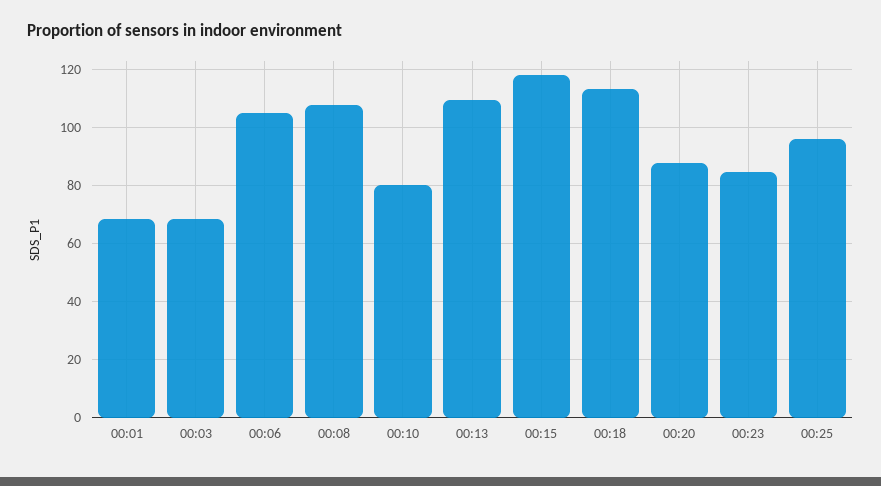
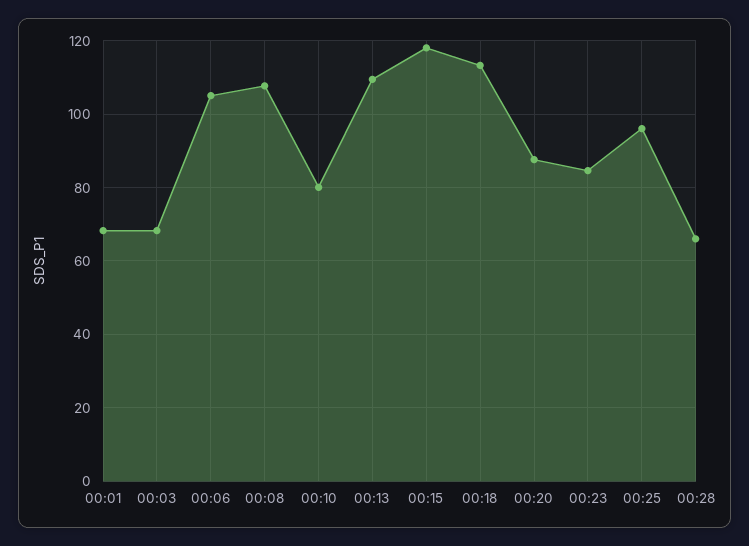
00:28: none -> 66

